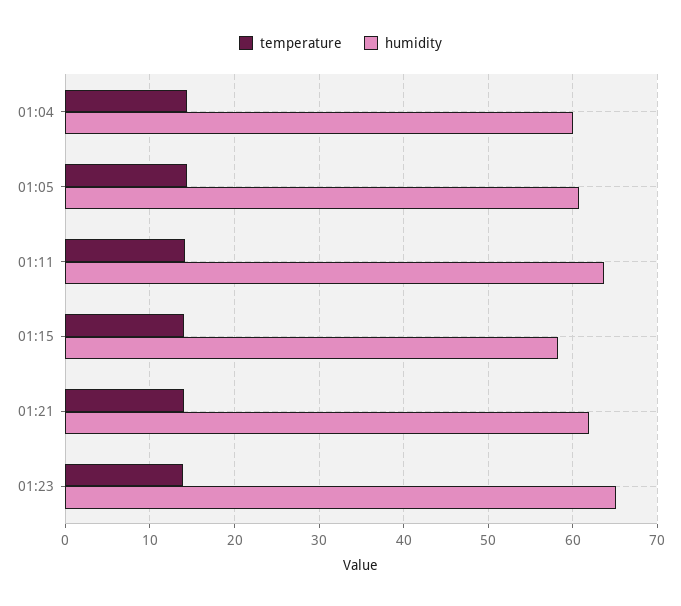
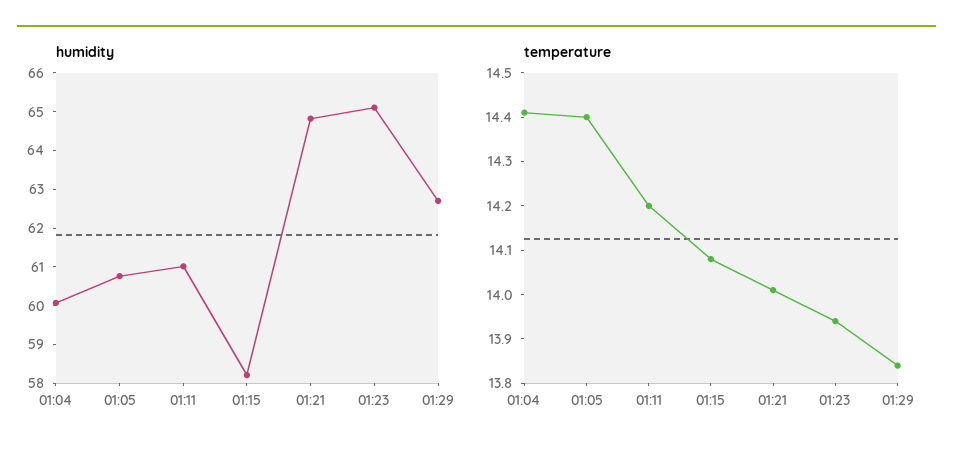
humidity, 01:11: 64 -> 61
humidity, 01:21: 62 -> 64.75
humidity, 01:29: none -> 62.75
temperature, 01:29: none -> 13.85

